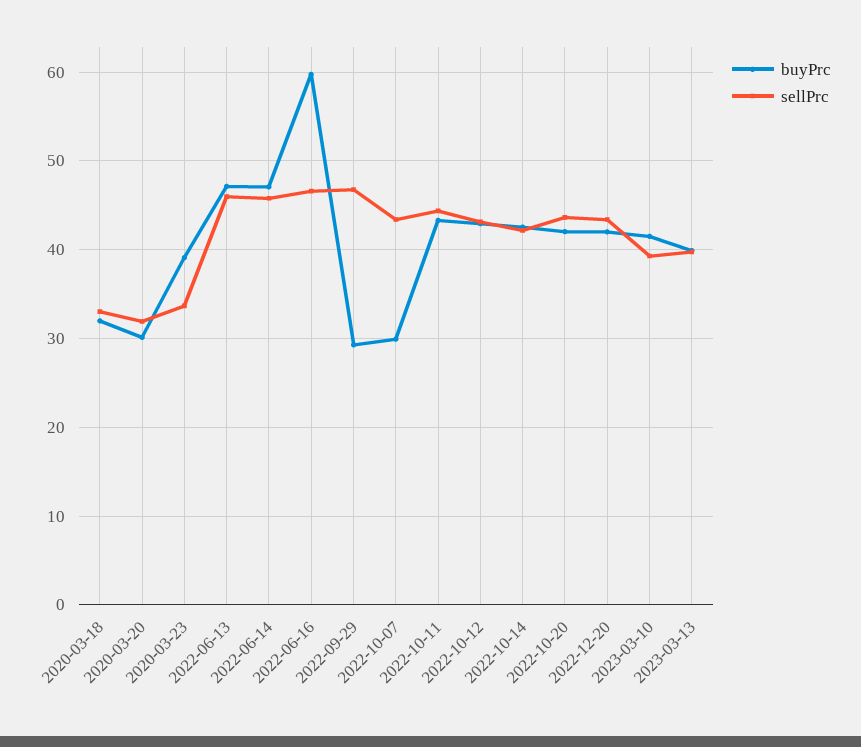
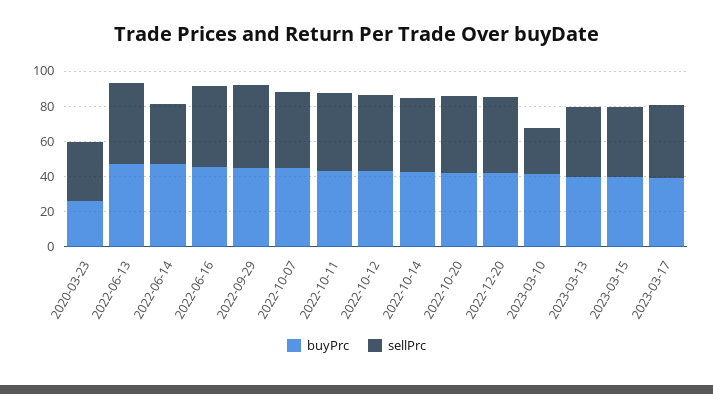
buyPrc, 2020-03-18: 32 -> none
sellPrc, 2020-03-18: 33 -> none
buyPrc, 2020-03-20: 30 -> none
sellPrc, 2020-03-20: 32 -> none
buyPrc, 2020-03-23: 39 -> 25
sellPrc, 2022-06-14: 46 -> 35
buyPrc, 2022-06-16: 60 -> 45
buyPrc, 2022-09-29: 29 -> 45
buyPrc, 2022-10-07: 30 -> 45
sellPrc, 2023-03-10: 39 -> 25
buyPrc, 2023-03-15: none -> 40
sellPrc, 2023-03-15: none -> 40
buyPrc, 2023-03-17: none -> 40
sellPrc, 2023-03-17: none -> 40

